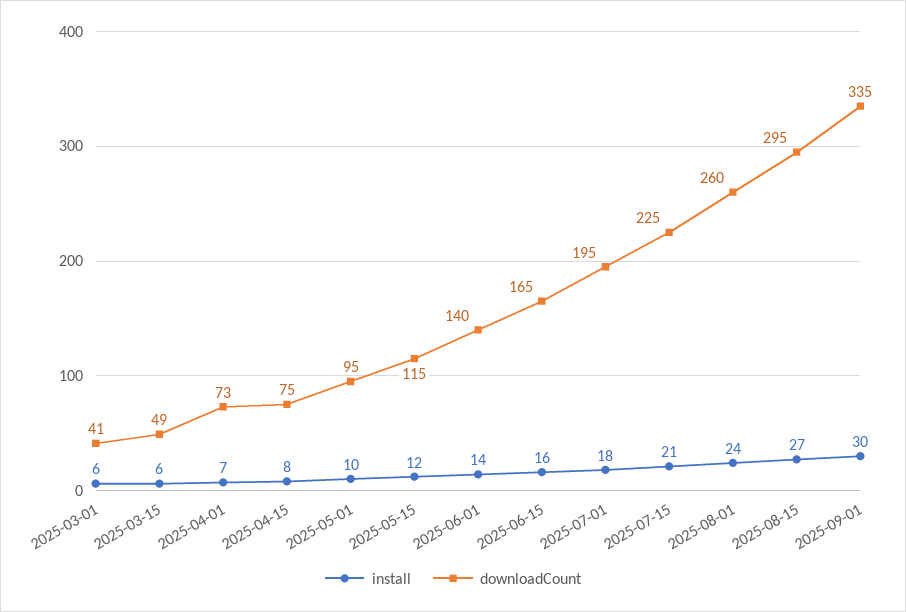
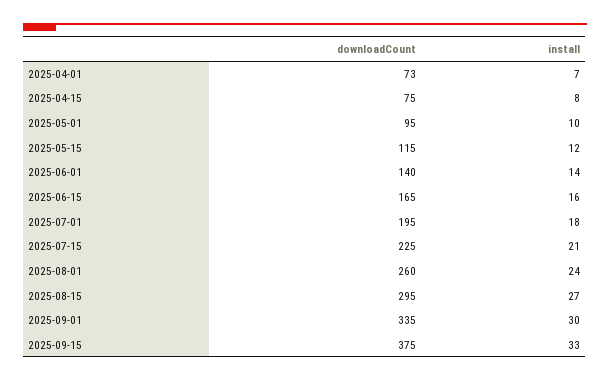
install, 2025-03-01: 6 -> none
downloadCount, 2025-03-01: 41 -> none
install, 2025-03-15: 6 -> none
downloadCount, 2025-03-15: 49 -> none
downloadCount, 2025-09-15: none -> 375
install, 2025-09-15: none -> 33

